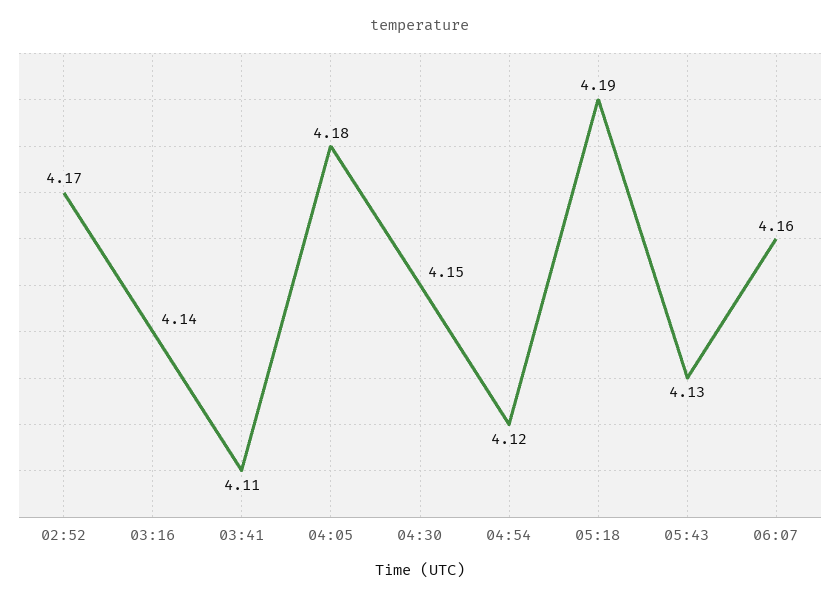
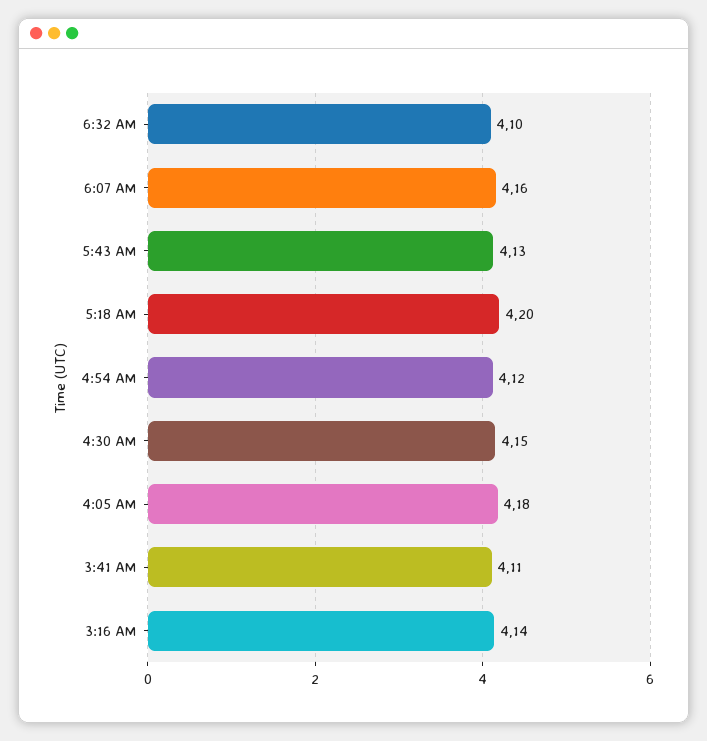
02:52: 4.17 -> none
05:18: 4.19 -> 4.2
6:32 AM: none -> 4.1

